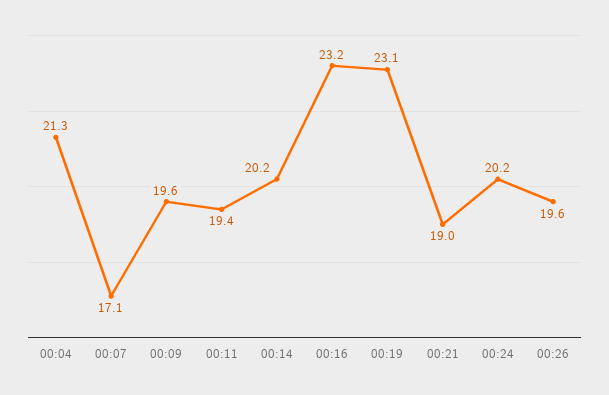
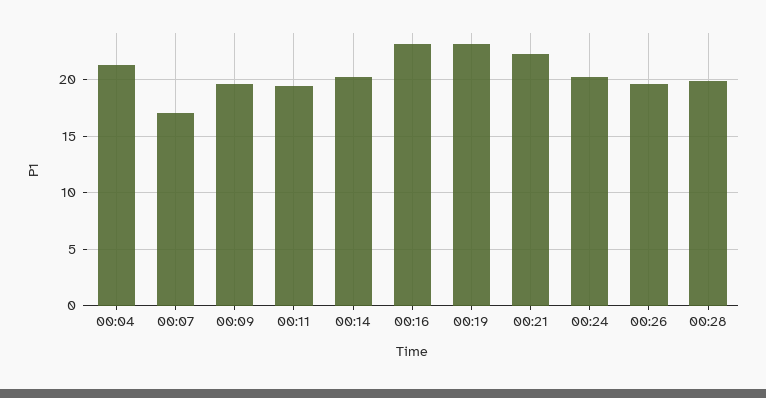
00:21: 19 -> 22
00:28: none -> 20

